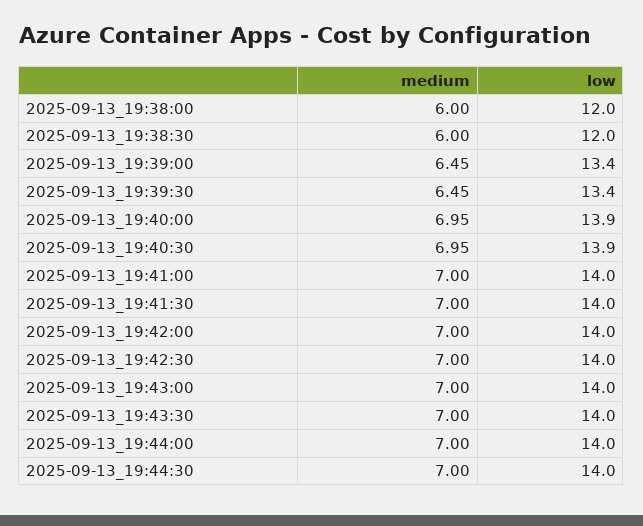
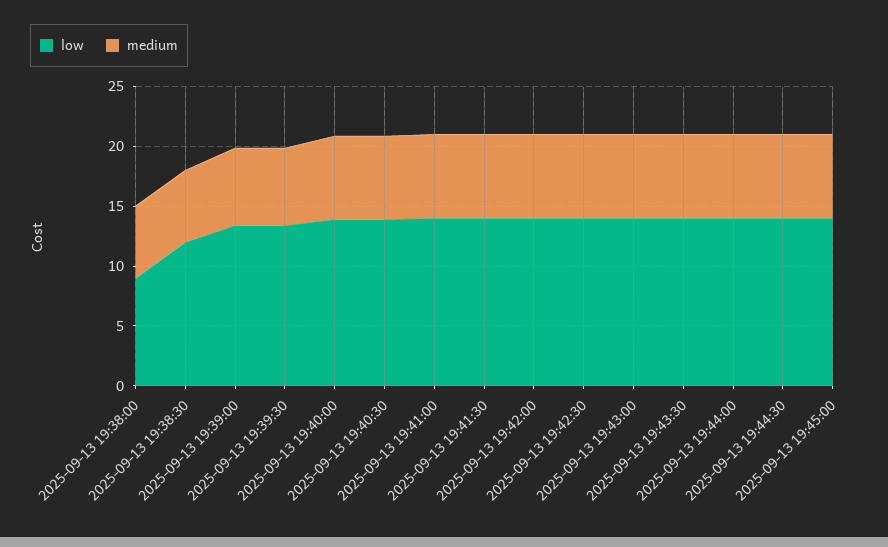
low, 2025-09-13_19:38:00: 12 -> 9
low, 2025-09-13 19:45:00: none -> 14
medium, 2025-09-13 19:45:00: none -> 7

